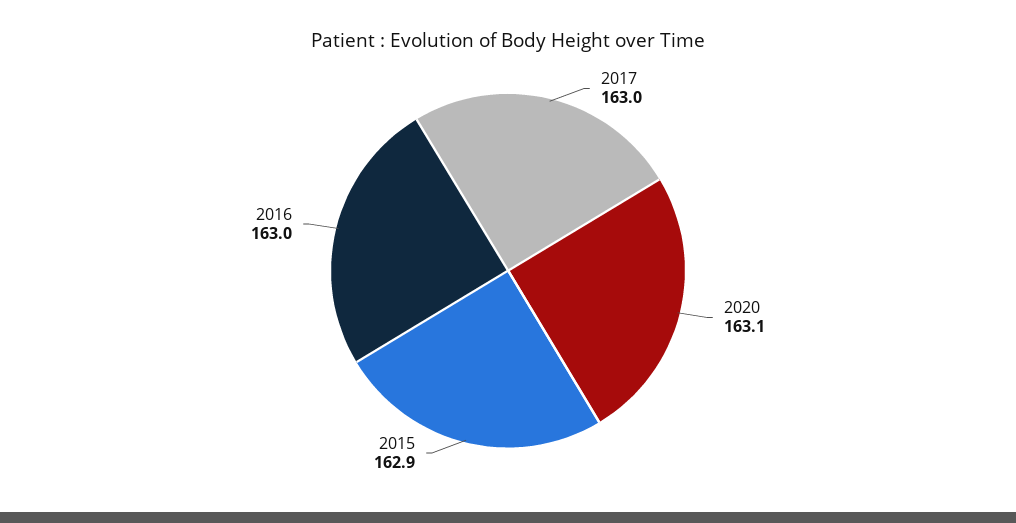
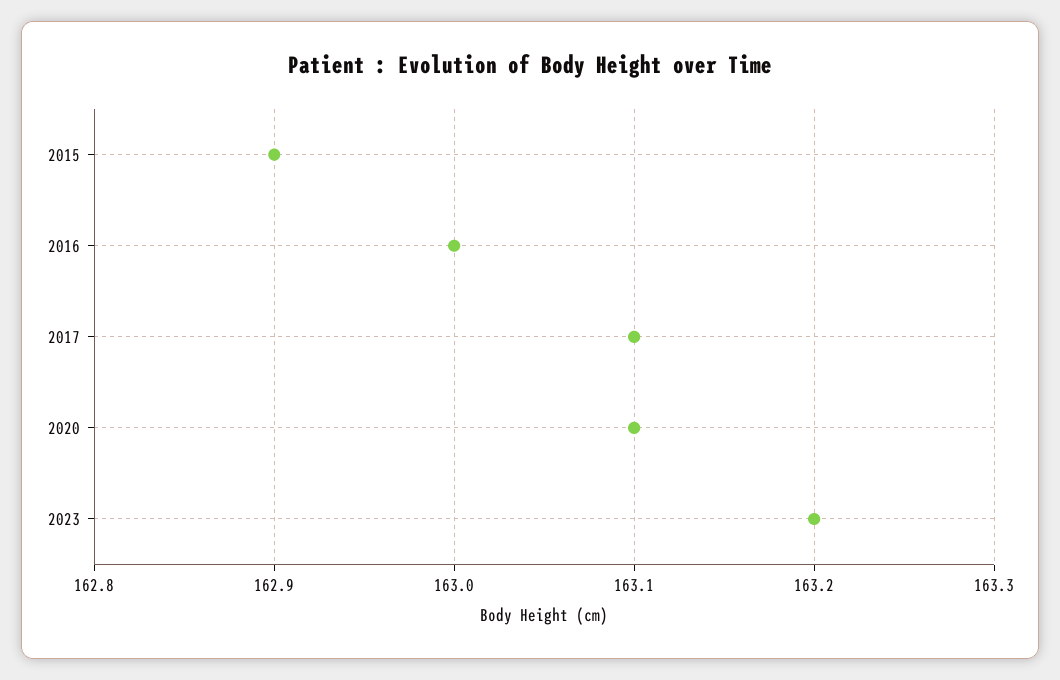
2017: 163 -> 163.1
2023: none -> 163.2

